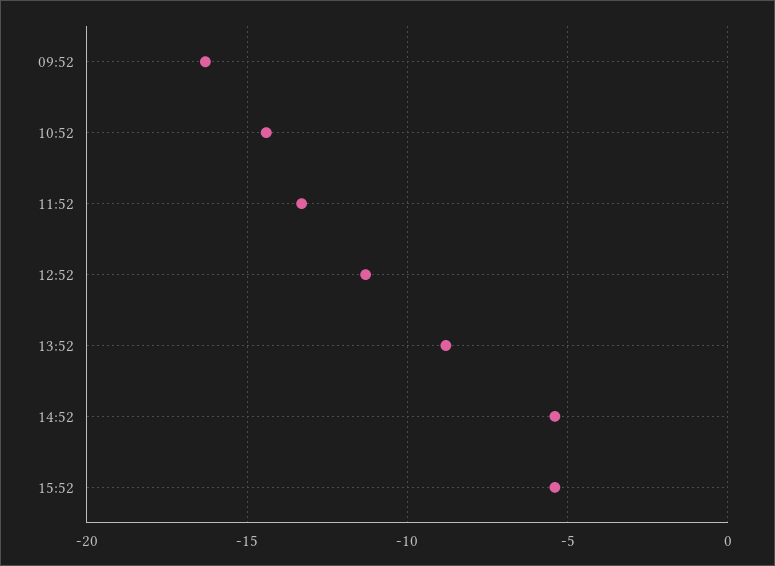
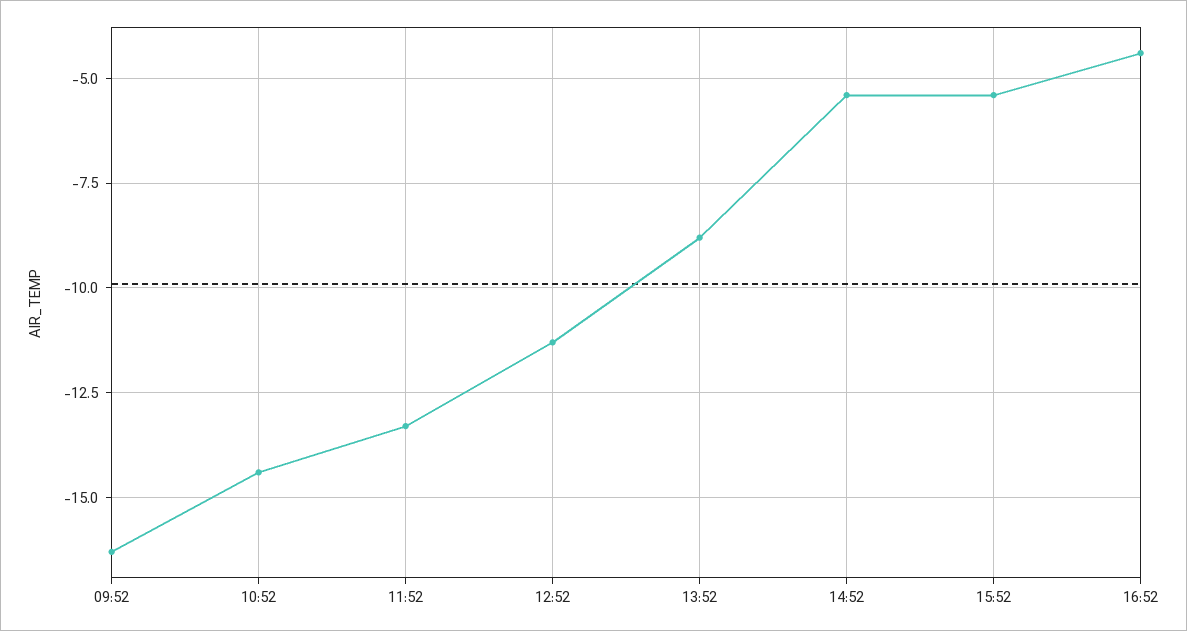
16:52: none -> -4.5

